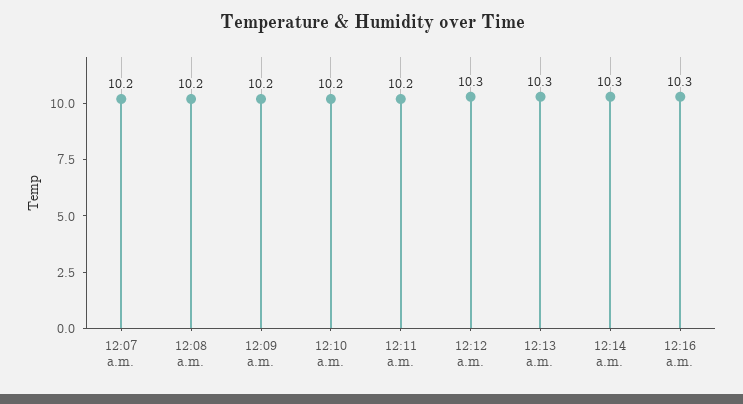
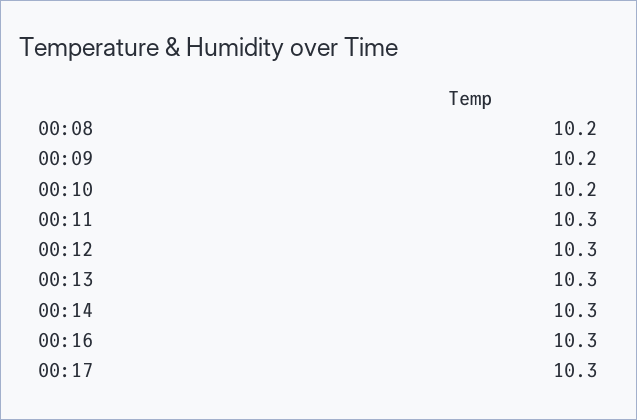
12:07 a.m.: 10.2 -> none
12:11 a.m.: 10.2 -> 10.3
00:17: none -> 10.3

